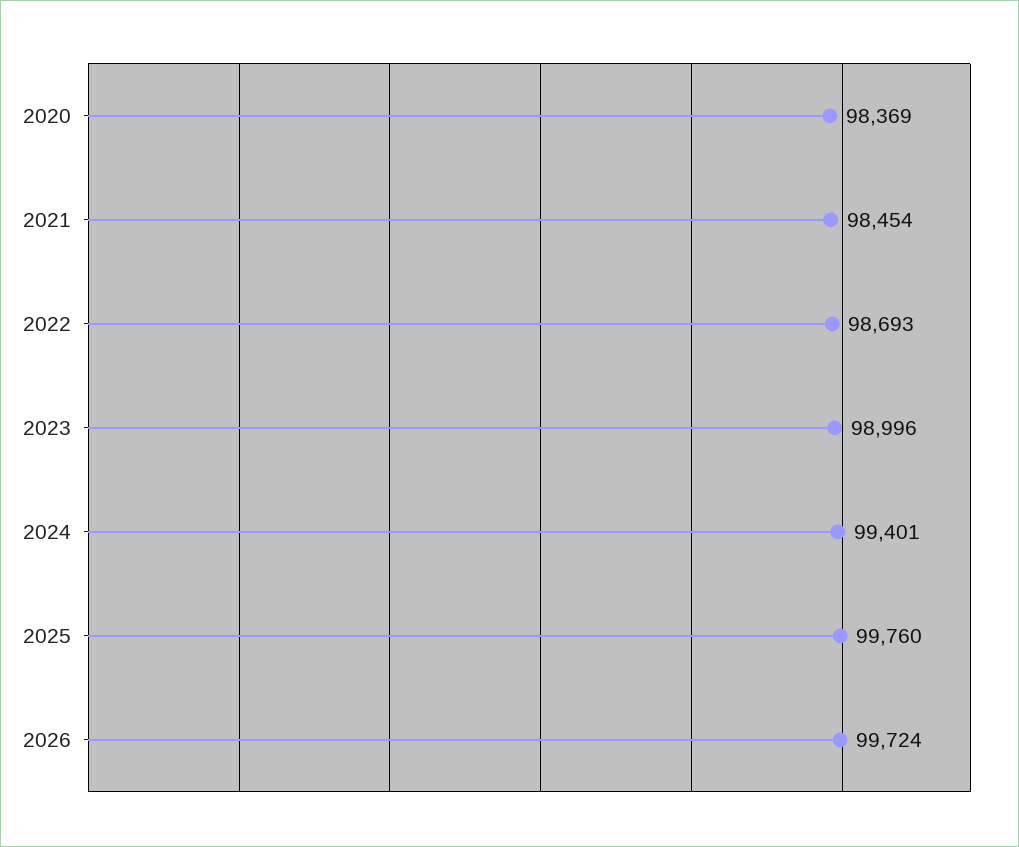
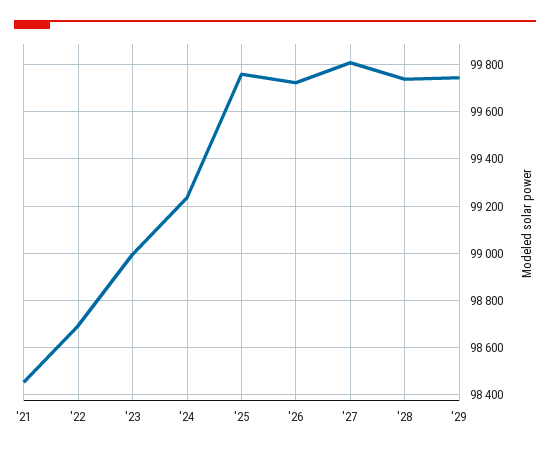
2020: 98369 -> none
2024: 99401 -> 99250
'27: none -> 99800
'28: none -> 99750
'29: none -> 99750

